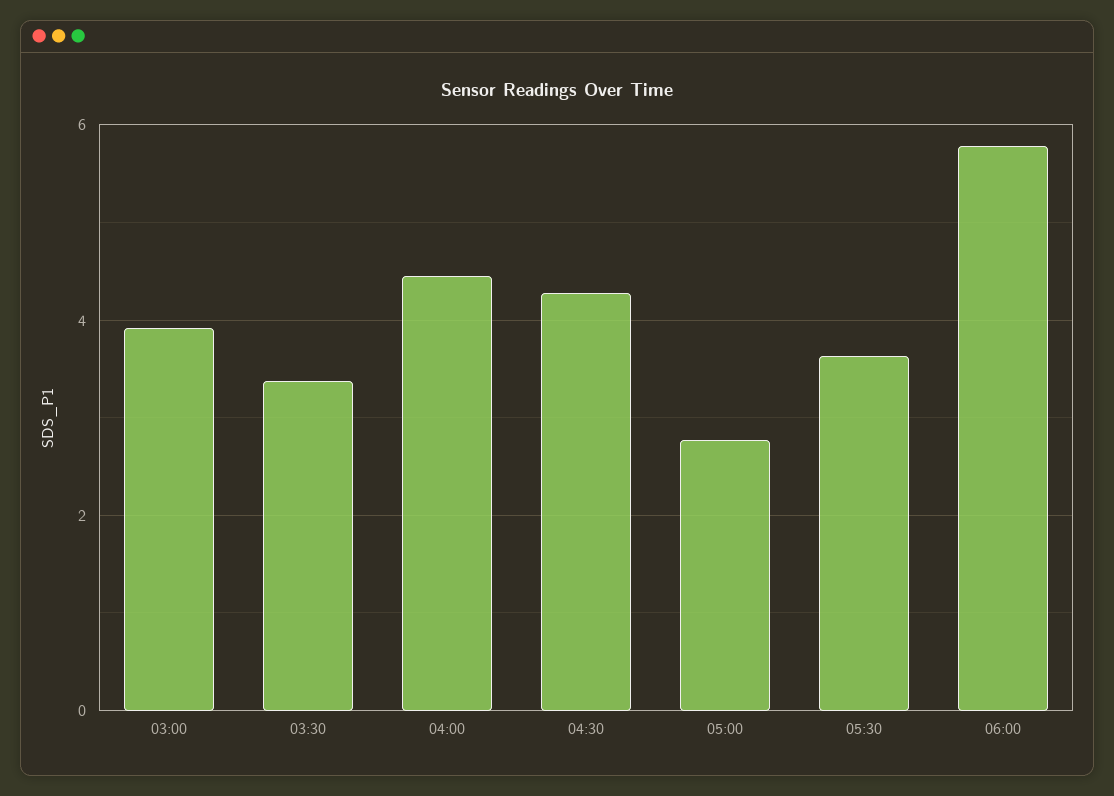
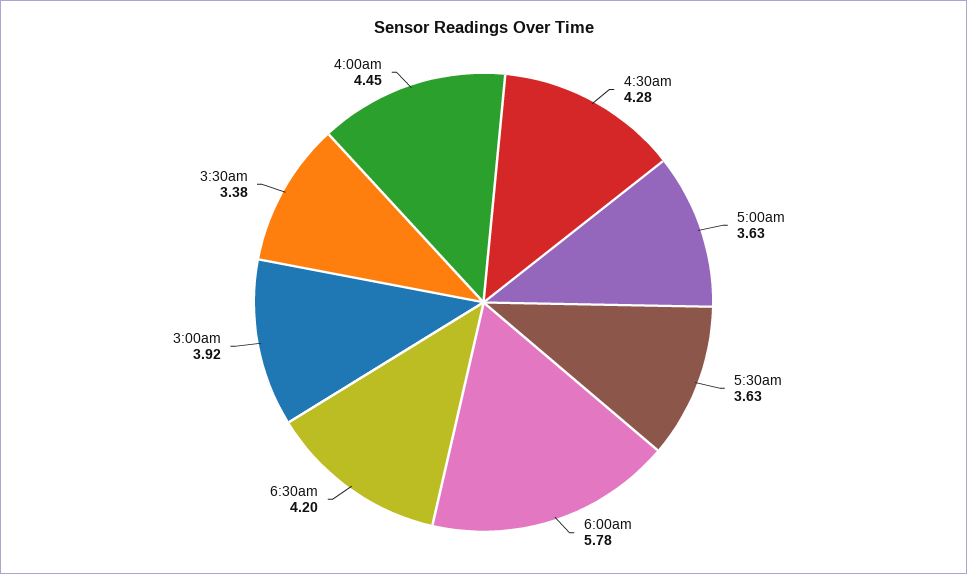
05:00: 2.8 -> 3.63
6:30am: none -> 4.2

